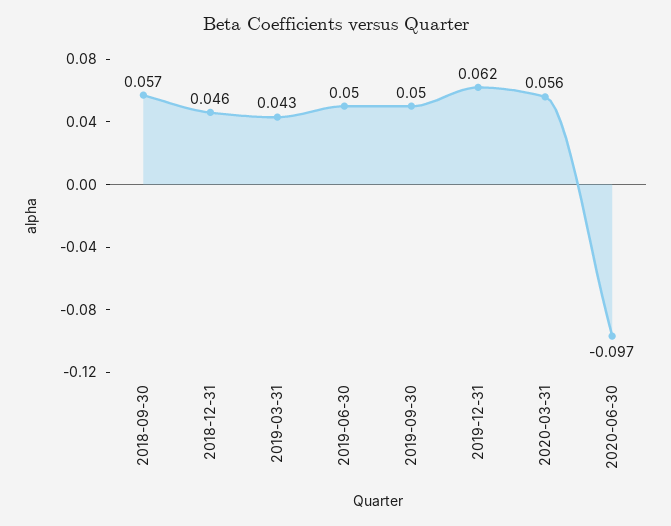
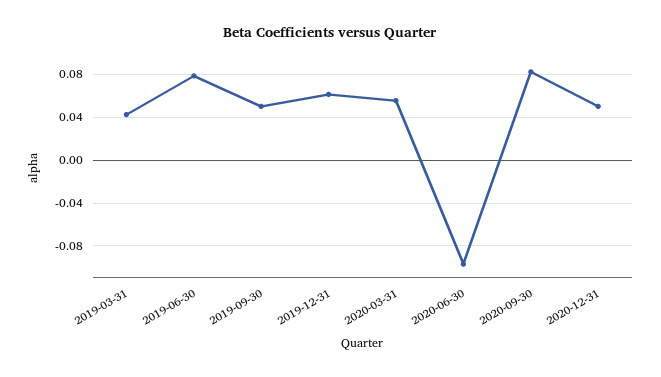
2018-09-30: 0.057 -> none
2018-12-31: 0.046 -> none
2019-06-30: 0.05 -> 0.08
2020-09-30: none -> 0.08
2020-12-31: none -> 0.05

